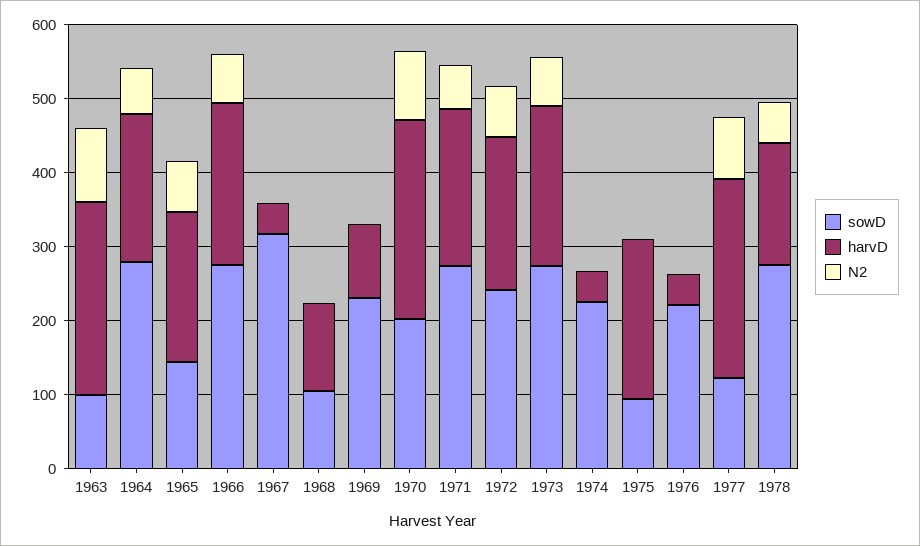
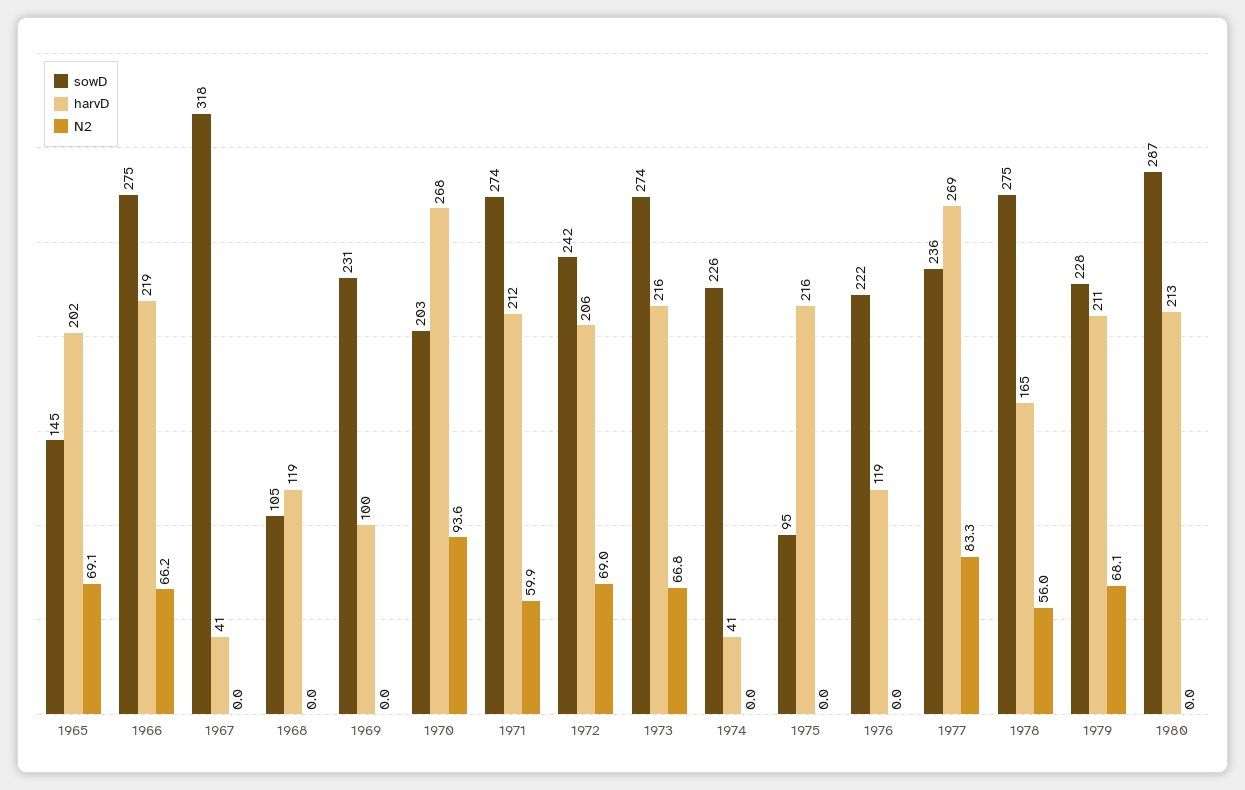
sowD, 1963: 100 -> none
harvD, 1963: 260 -> none
N2, 1963: 100 -> none
sowD, 1964: 280 -> none
harvD, 1964: 200 -> none
N2, 1964: 60 -> none
harvD, 1976: 40 -> 119
sowD, 1977: 120 -> 236
sowD, 1979: none -> 228
harvD, 1979: none -> 211
N2, 1979: none -> 68.1
sowD, 1980: none -> 287
harvD, 1980: none -> 213
N2, 1980: none -> 0

